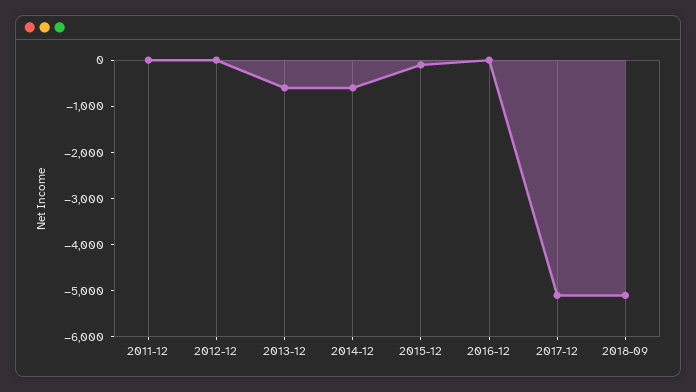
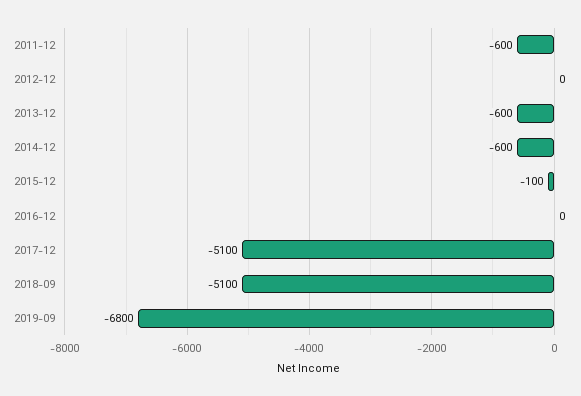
2011-12: 0 -> -600
2019-09: none -> -6800

